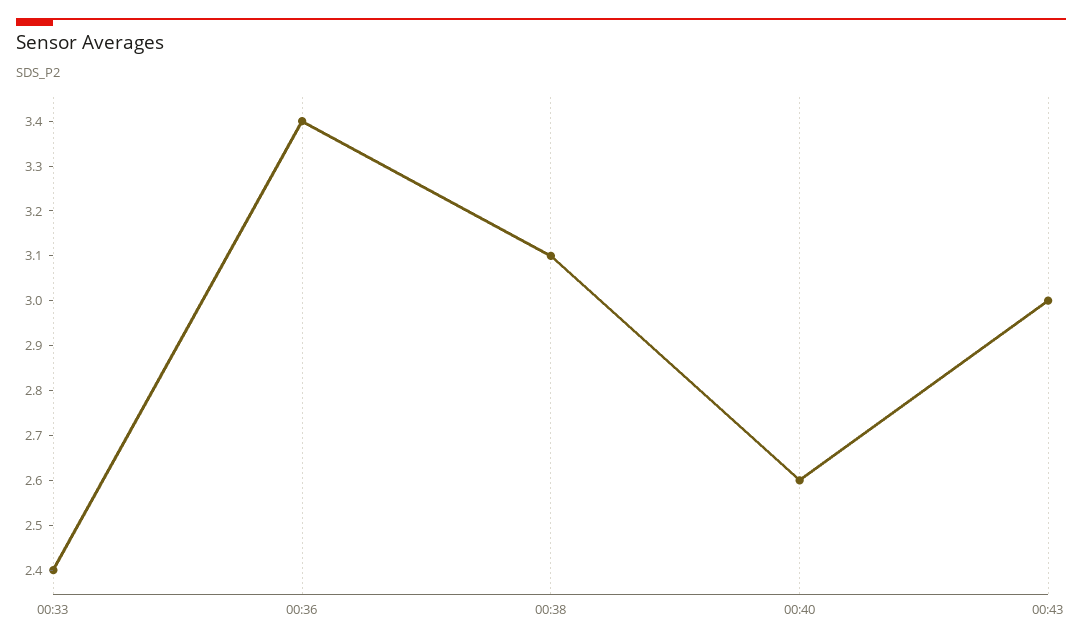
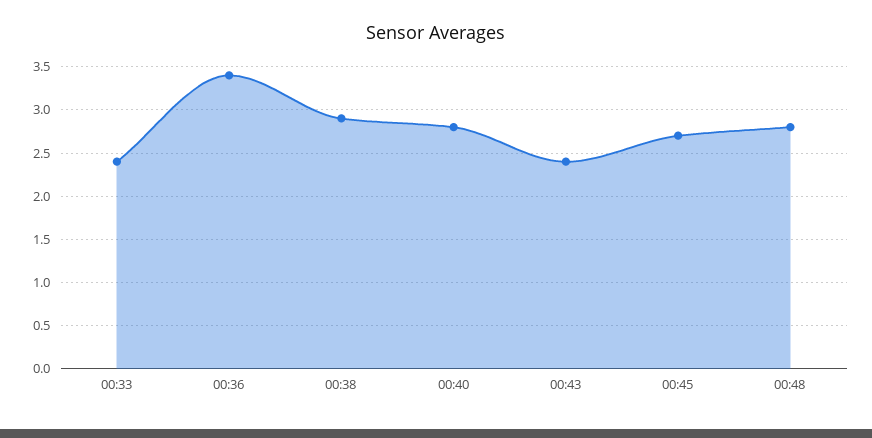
00:38: 3.1 -> 2.9
00:40: 2.6 -> 2.8
00:43: 3 -> 2.4
00:45: none -> 2.7
00:48: none -> 2.8

